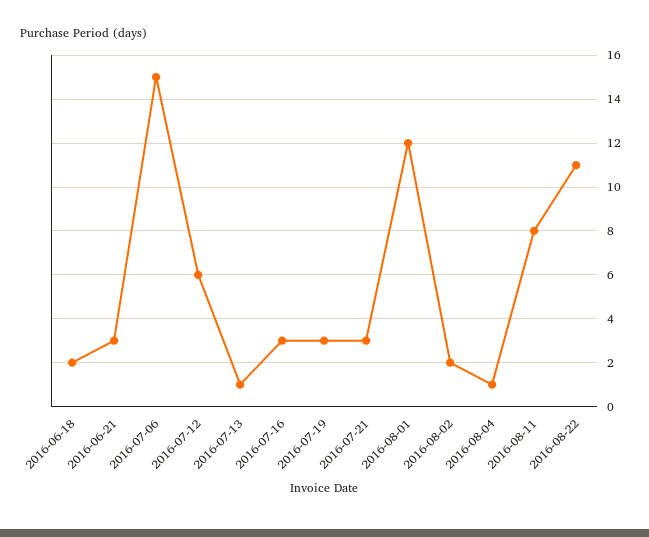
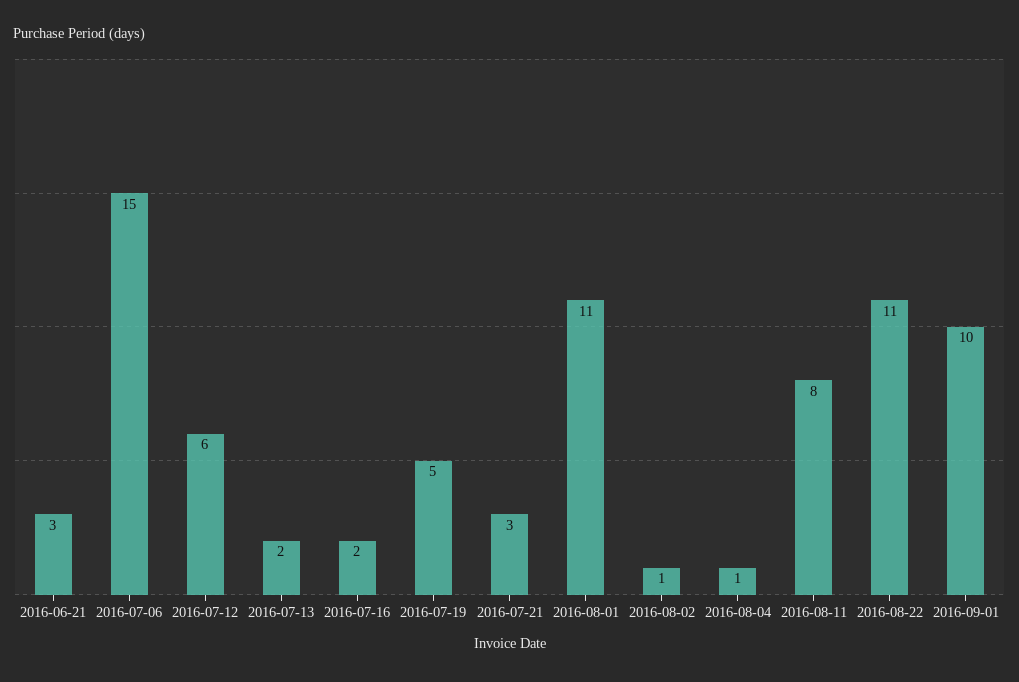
2016-06-18: 2 -> none
2016-07-13: 1 -> 2
2016-07-16: 3 -> 2
2016-07-19: 3 -> 5
2016-08-01: 12 -> 11
2016-08-02: 2 -> 1
2016-09-01: none -> 10

